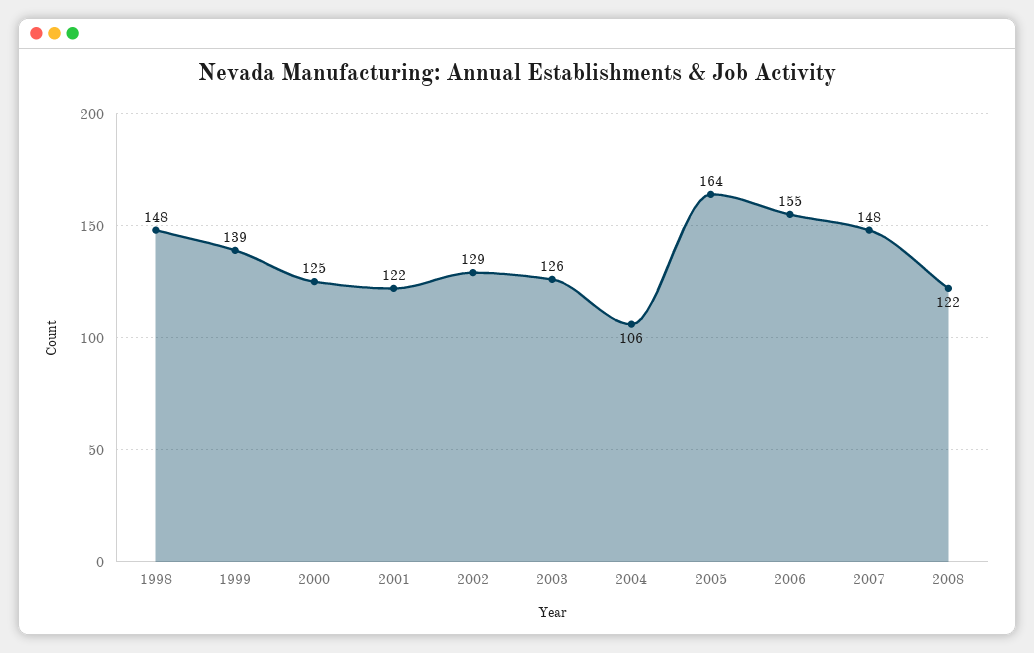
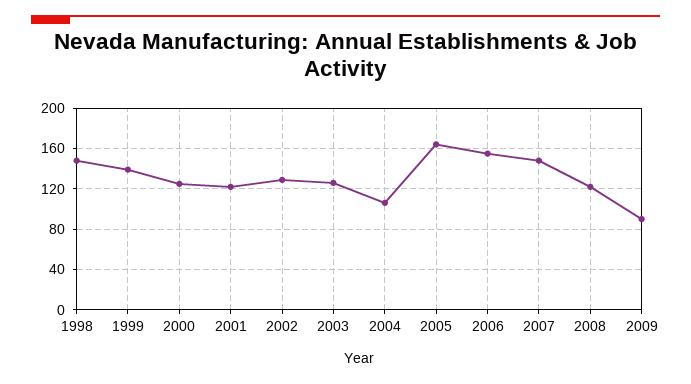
2009: none -> 90

